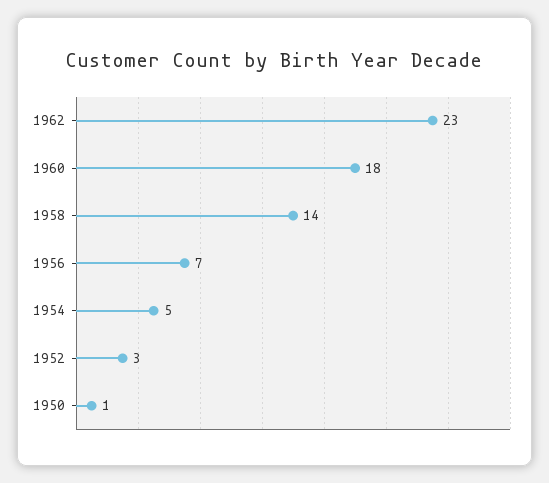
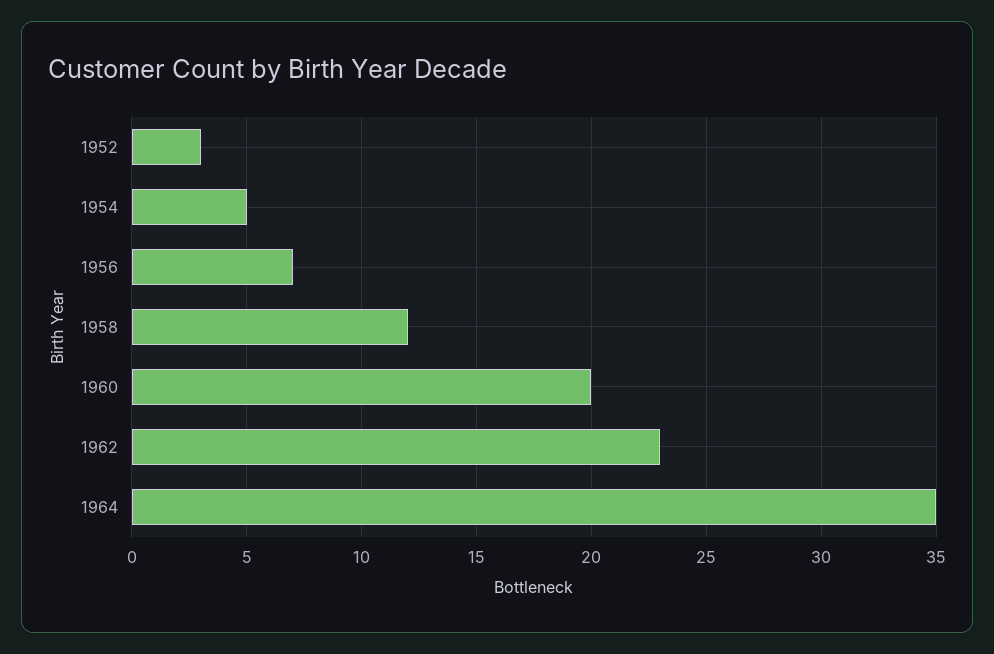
1960: 18 -> 20
1958: 14 -> 12
1950: 1 -> none
1964: none -> 35

